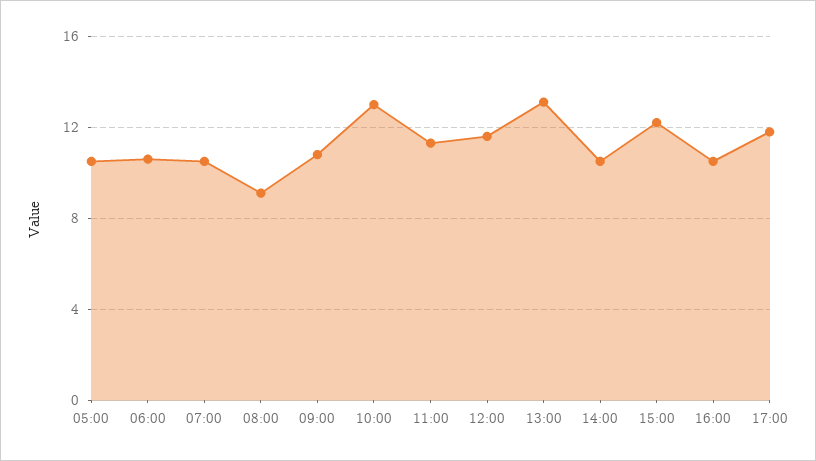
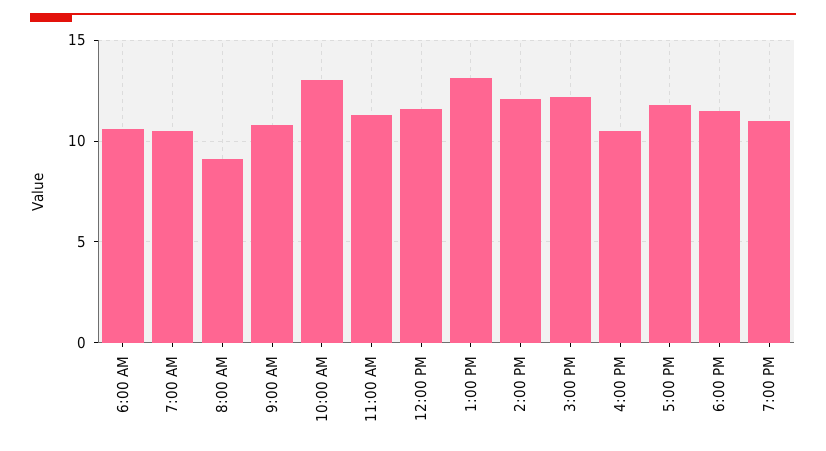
05:00: 10.5 -> none
14:00: 10.5 -> 12
6:00 PM: none -> 11.5
7:00 PM: none -> 11

